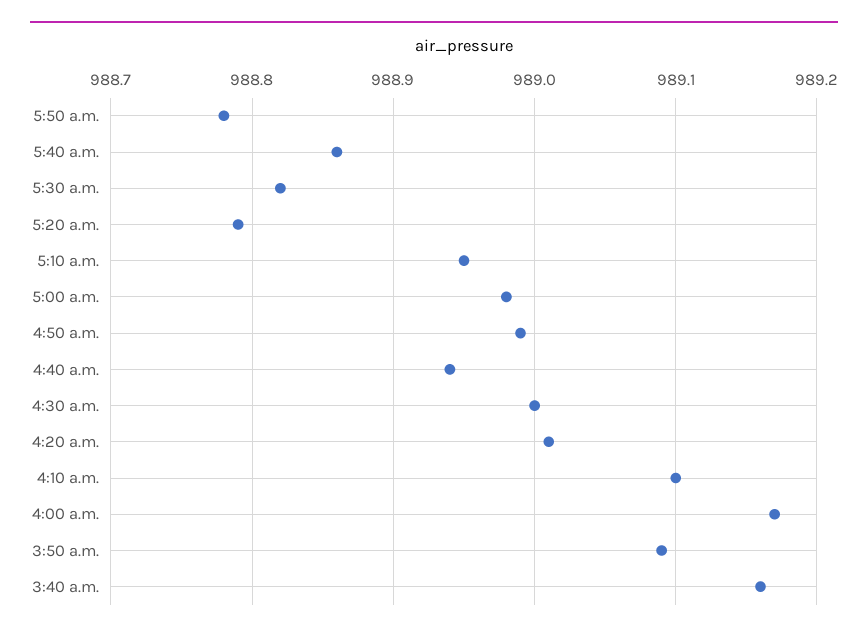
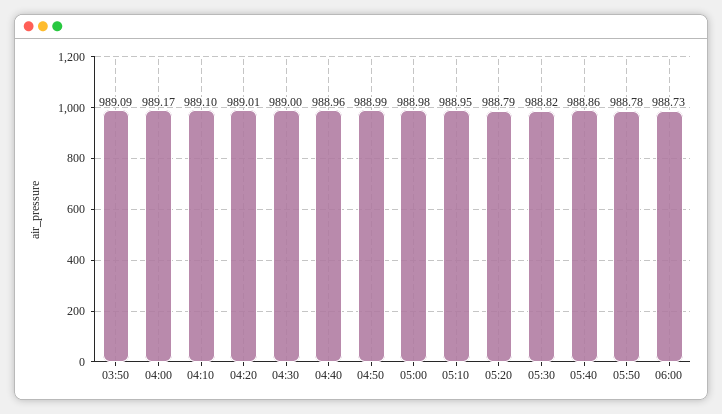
4:40 a.m.: 988.94 -> 988.96
3:40 a.m.: 989.16 -> none
06:00: none -> 988.73

